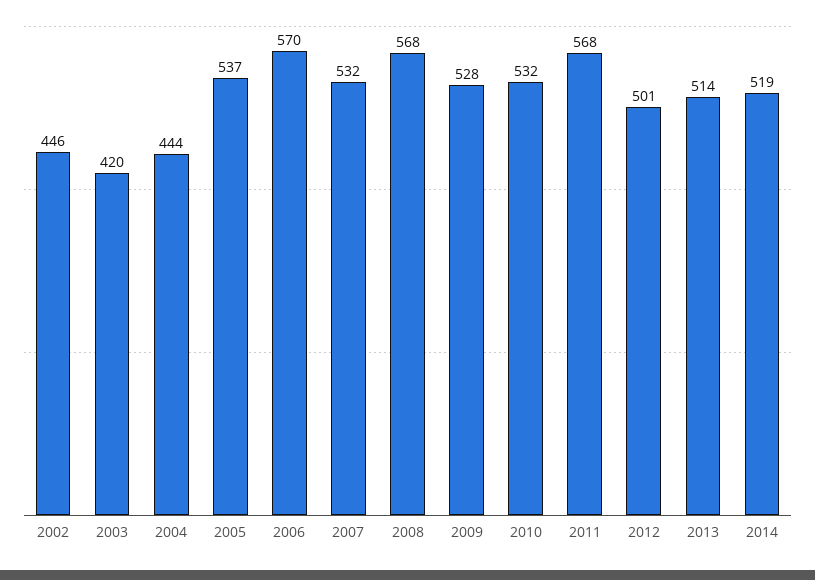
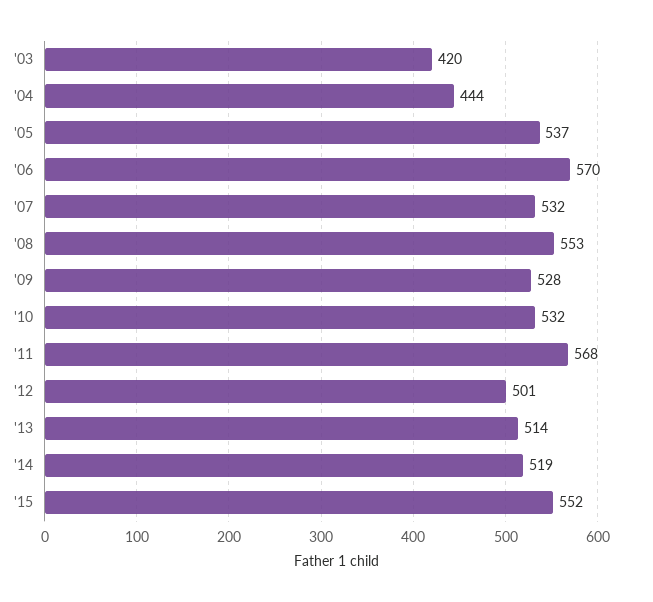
2002: 446 -> none
2008: 568 -> 553
'15: none -> 552

